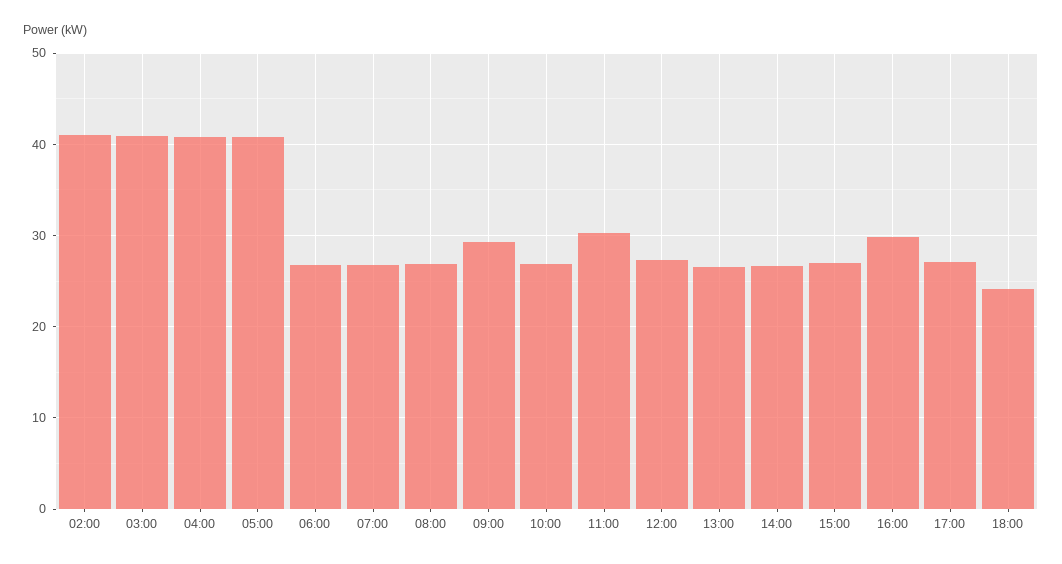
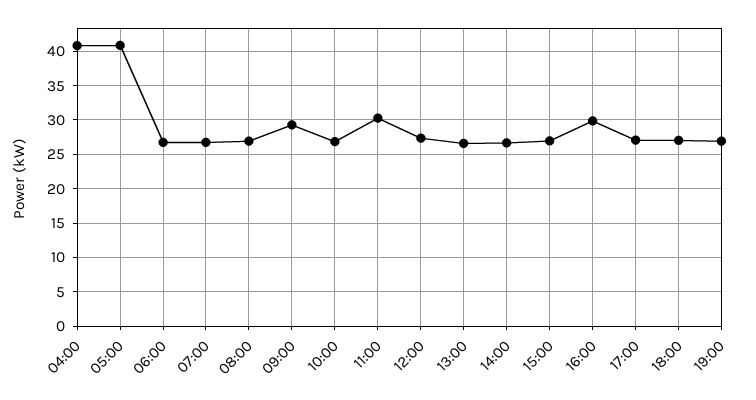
02:00: 41 -> none
03:00: 41 -> none
18:00: 24 -> 27
19:00: none -> 27

